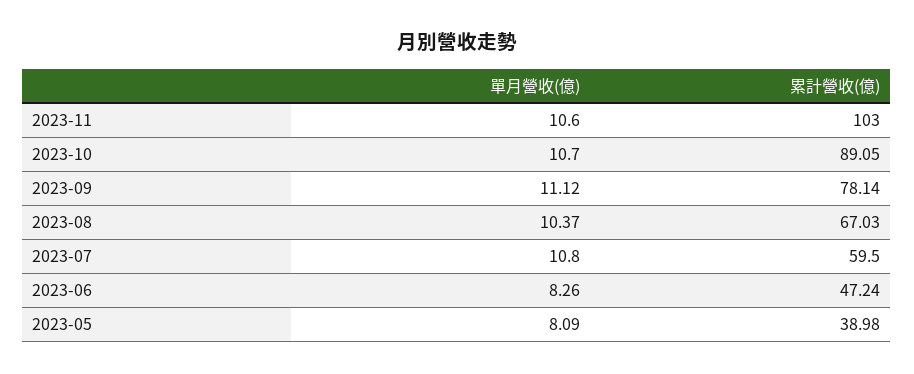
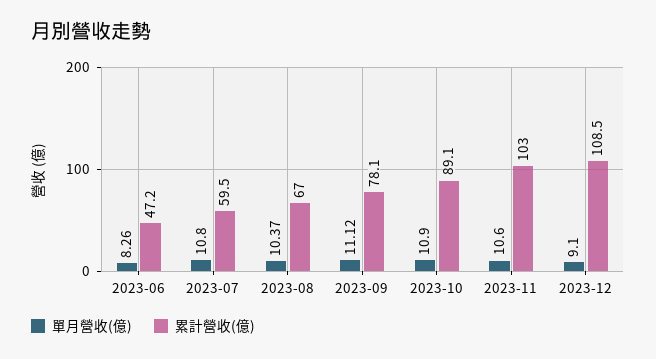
單月營收(億), 2023-10: 10.7 -> 10.9
單月營收(億), 2023-05: 8.09 -> none
累計營收(億), 2023-05: 38.98 -> none
單月營收(億), 2023-12: none -> 9.1
累計營收(億), 2023-12: none -> 108.5

